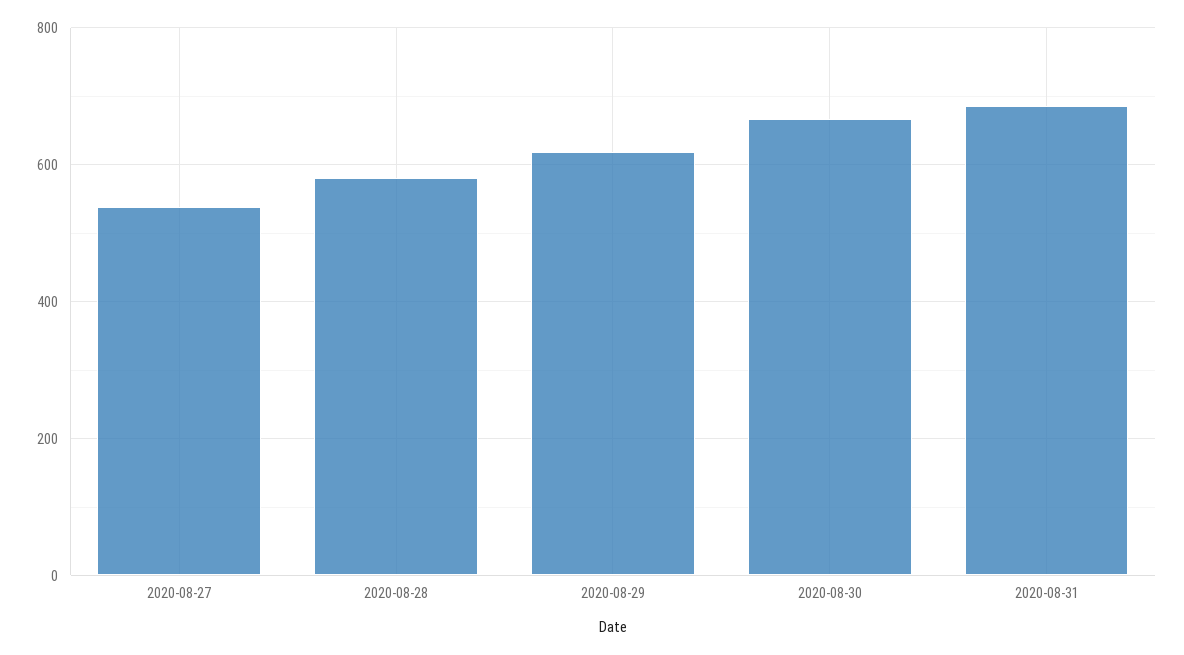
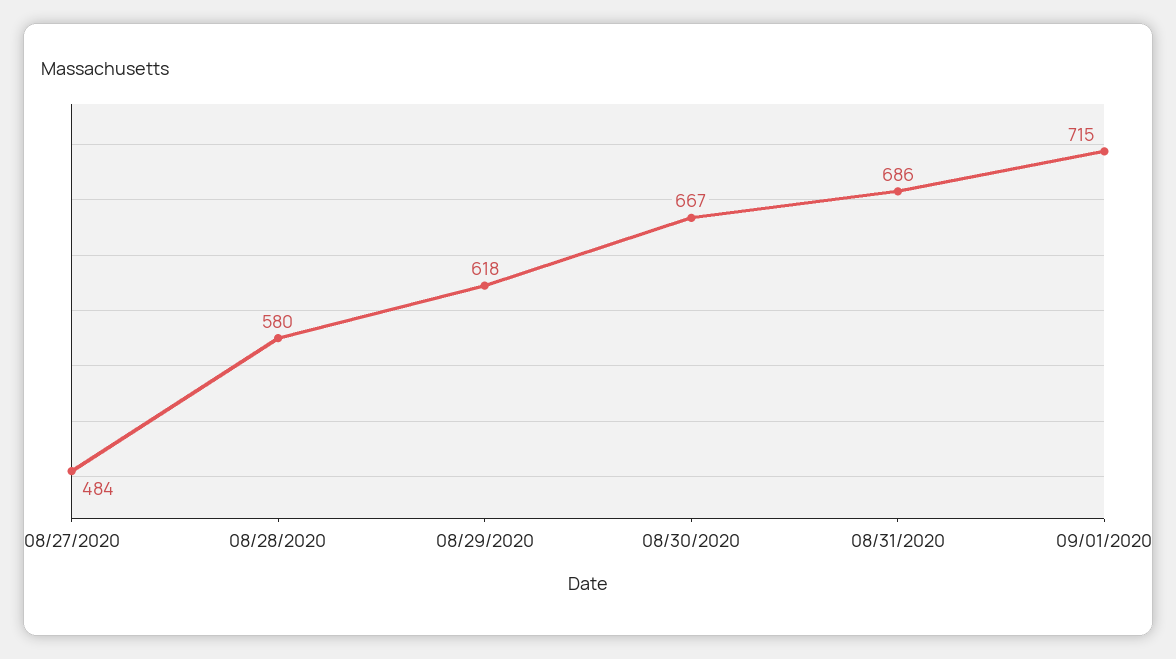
2020-08-27: 540 -> 484
09/01/2020: none -> 715

